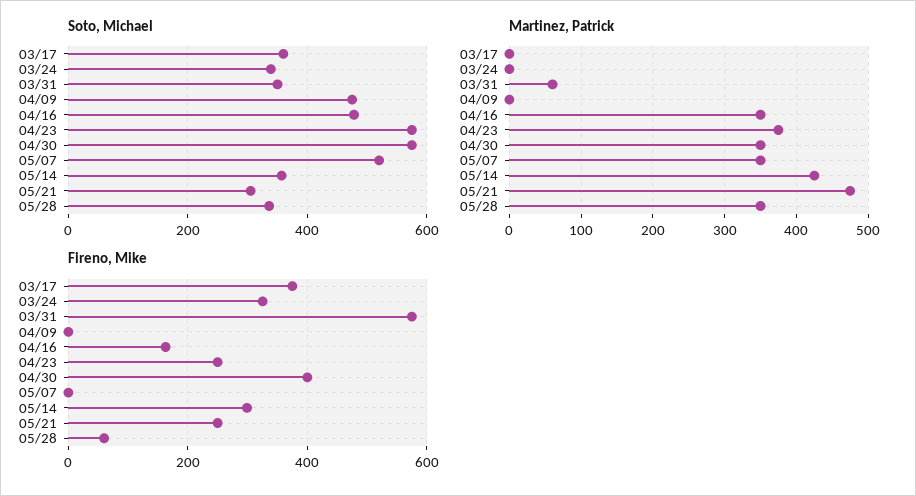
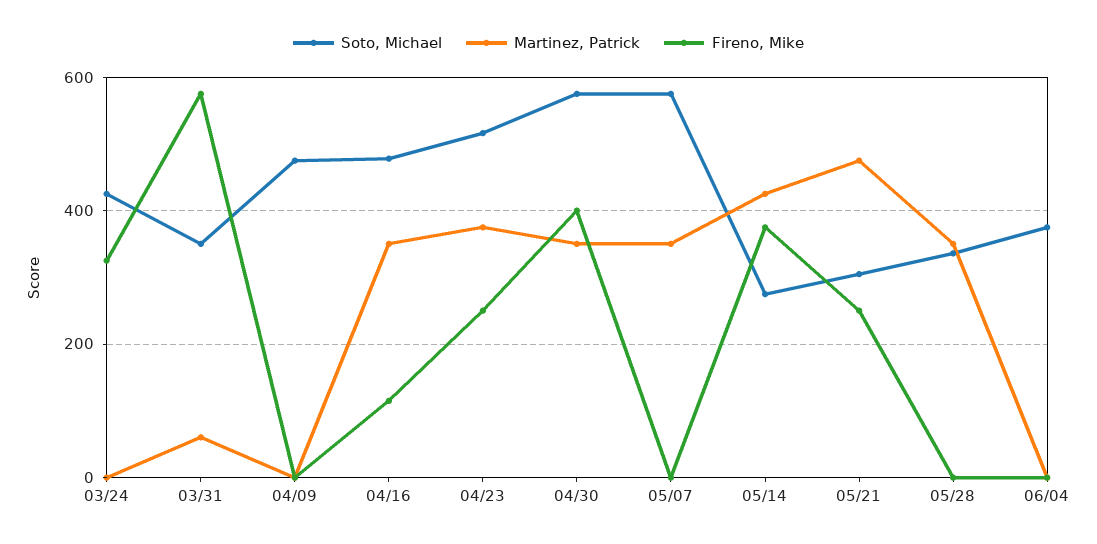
Soto, Michael, 03/17: 360 -> none
Soto, Michael, 03/24: 340 -> 420
Soto, Michael, 04/23: 580 -> 520
Soto, Michael, 05/07: 520 -> 580
Soto, Michael, 05/14: 360 -> 280
Martinez, Patrick, 03/17: 0 -> none
Fireno, Mike, 03/17: 380 -> none
Fireno, Mike, 04/16: 160 -> 120
Fireno, Mike, 05/14: 300 -> 380
Fireno, Mike, 05/28: 60 -> 0
Soto, Michael, 06/04: none -> 380
Martinez, Patrick, 06/04: none -> 0
Fireno, Mike, 06/04: none -> 0

